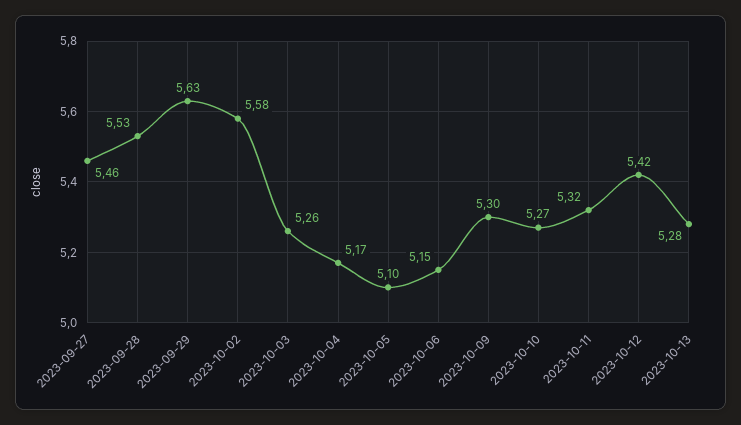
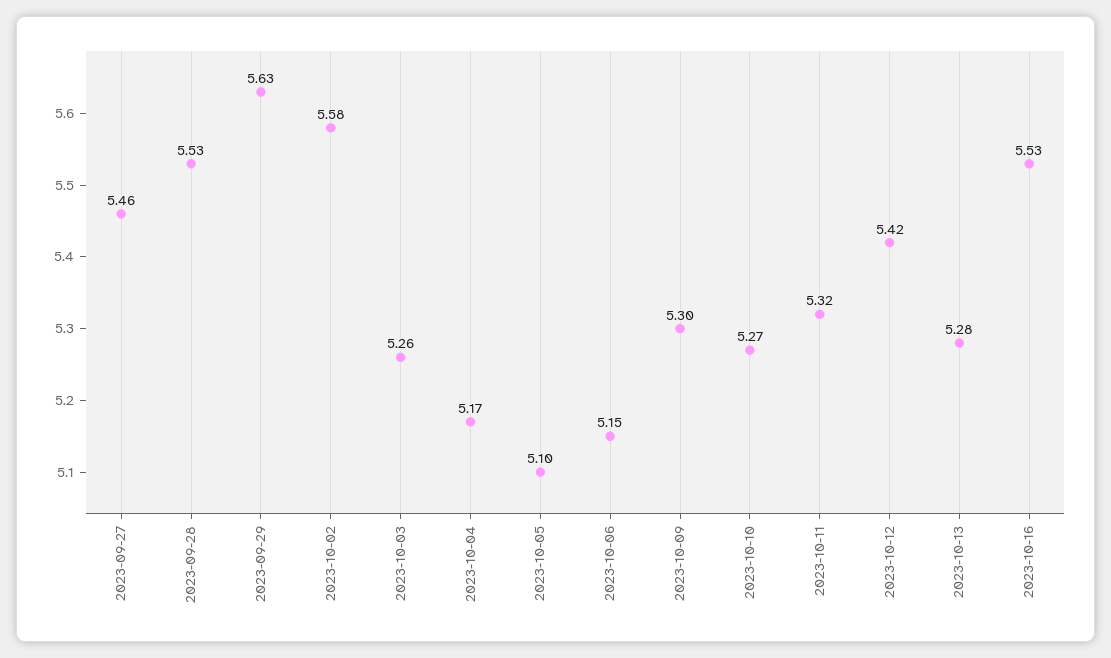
2023-10-16: none -> 5.53

